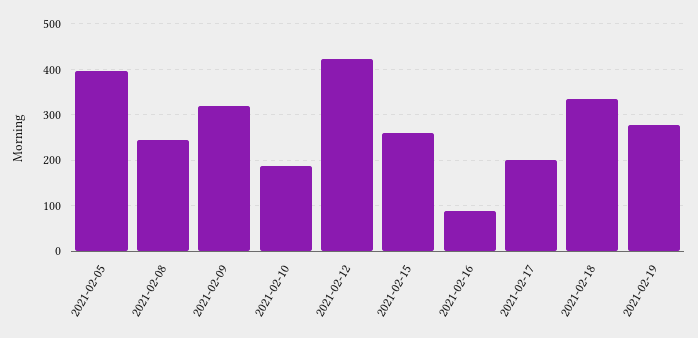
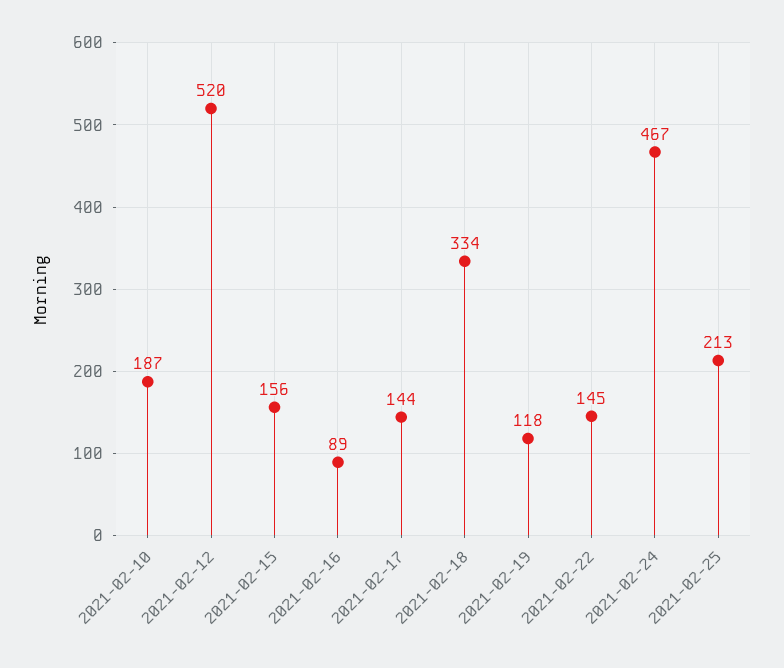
2021-02-05: 400 -> none
2021-02-08: 240 -> none
2021-02-09: 320 -> none
2021-02-12: 420 -> 520
2021-02-15: 260 -> 156
2021-02-17: 200 -> 144
2021-02-19: 280 -> 118
2021-02-22: none -> 145
2021-02-24: none -> 467
2021-02-25: none -> 213

